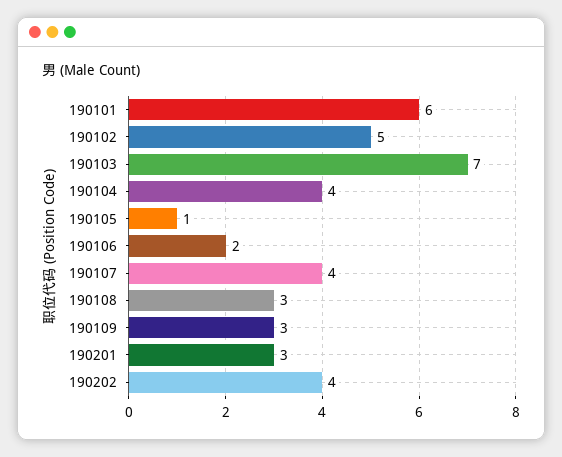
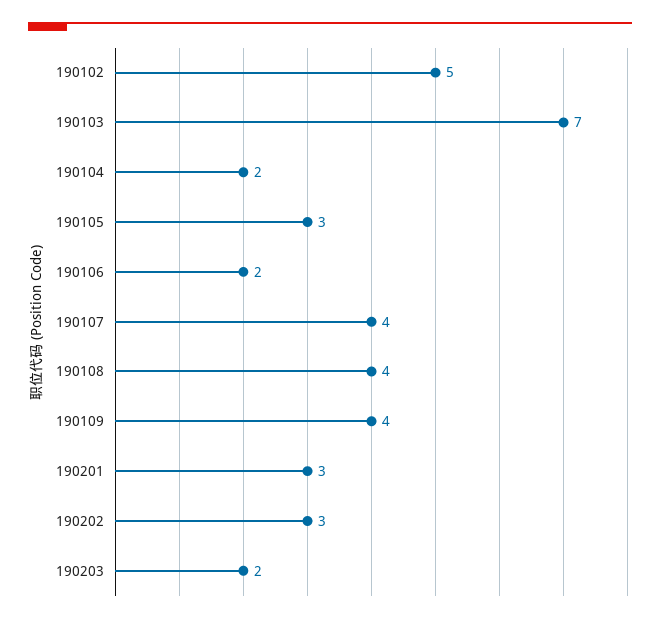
190101: 6 -> none
190104: 4 -> 2
190105: 1 -> 3
190108: 3 -> 4
190109: 3 -> 4
190202: 4 -> 3
190203: none -> 2

